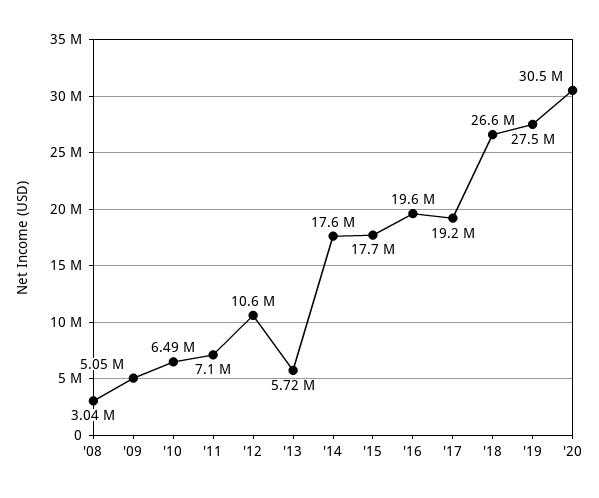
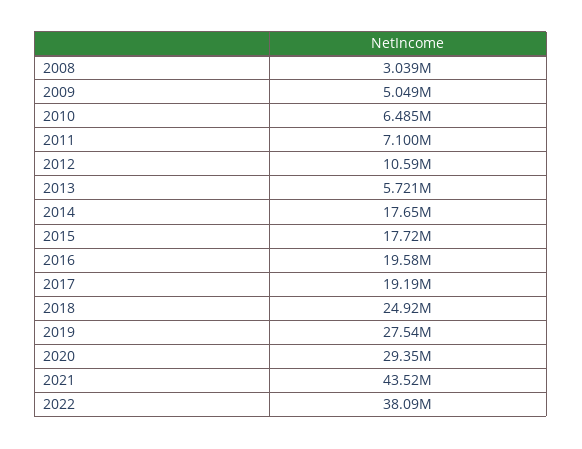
'18: 26600000 -> 24920000
'20: 30500000 -> 29350000
2021: none -> 43520000
2022: none -> 38090000

